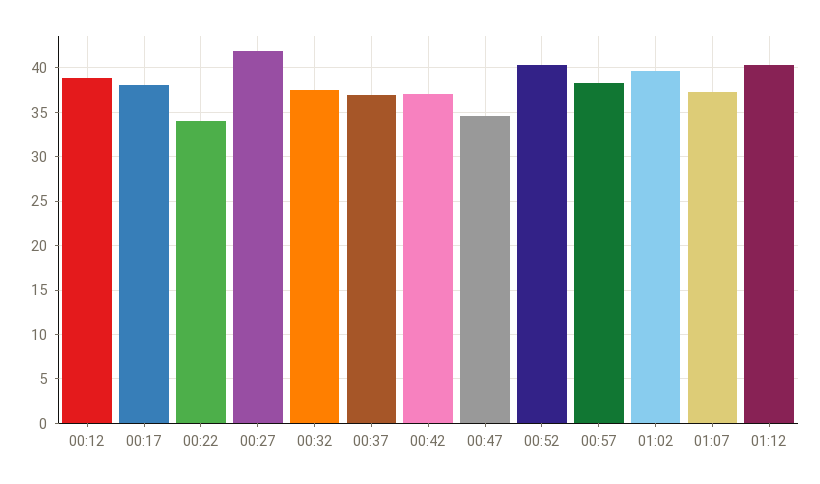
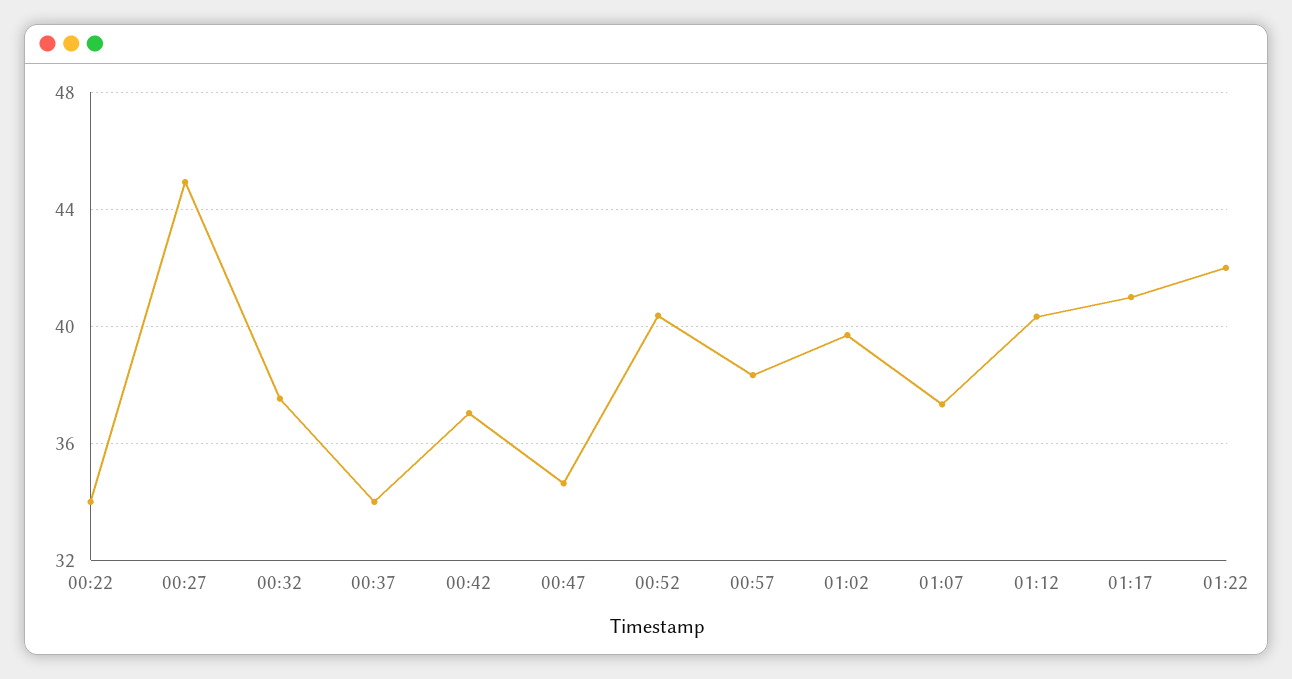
00:12: 39 -> none
00:17: 38 -> none
00:27: 42 -> 45
00:37: 37 -> 34
01:17: none -> 41
01:22: none -> 42

